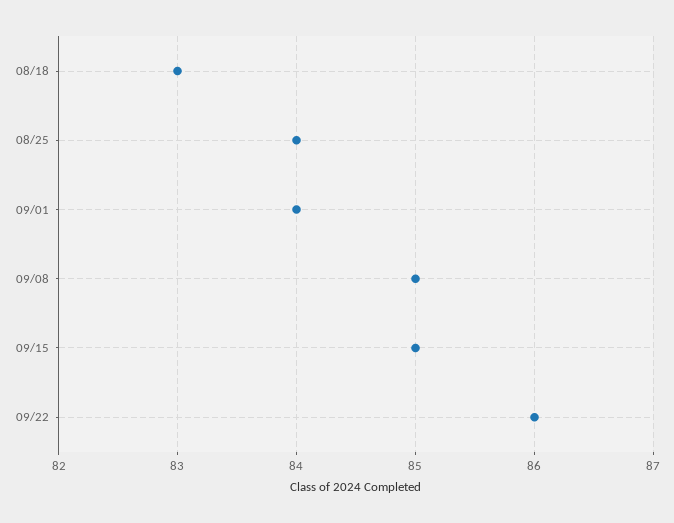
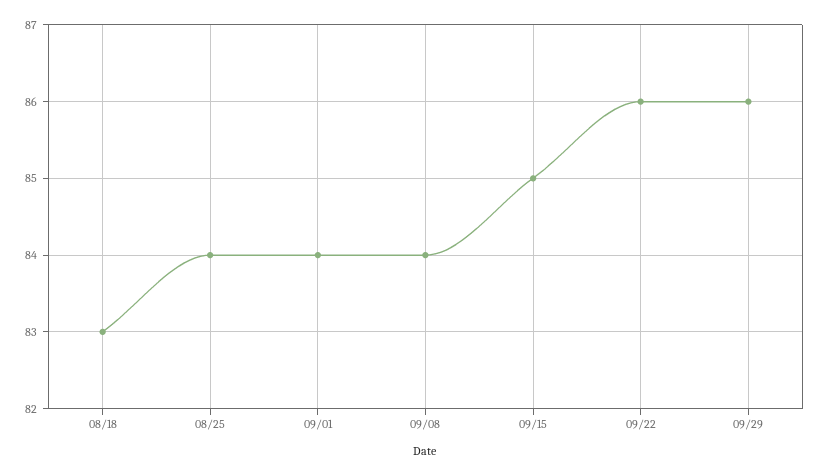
09/08: 85 -> 84
09/29: none -> 86

